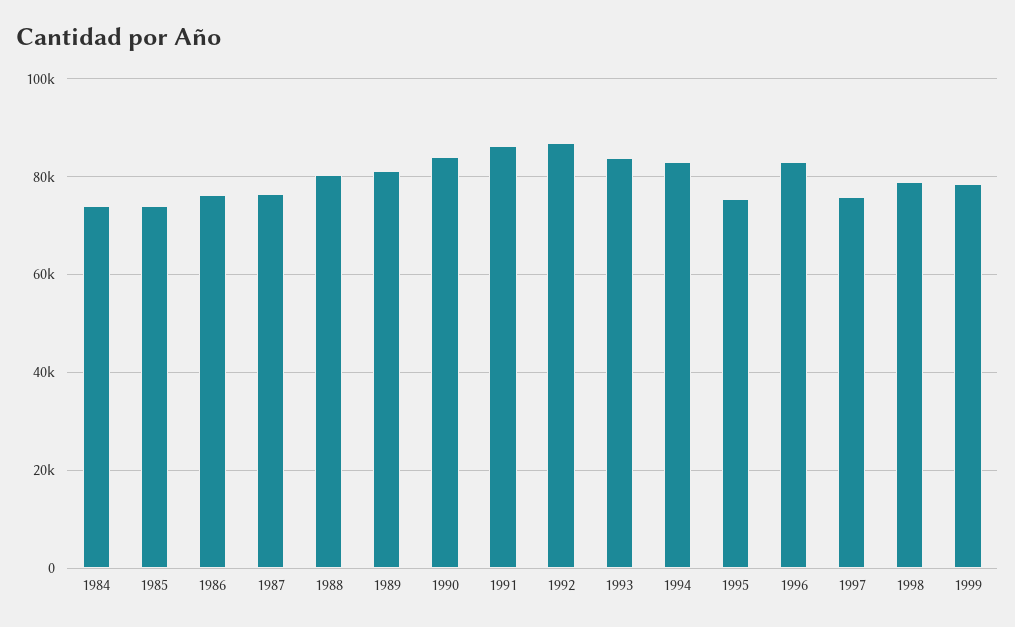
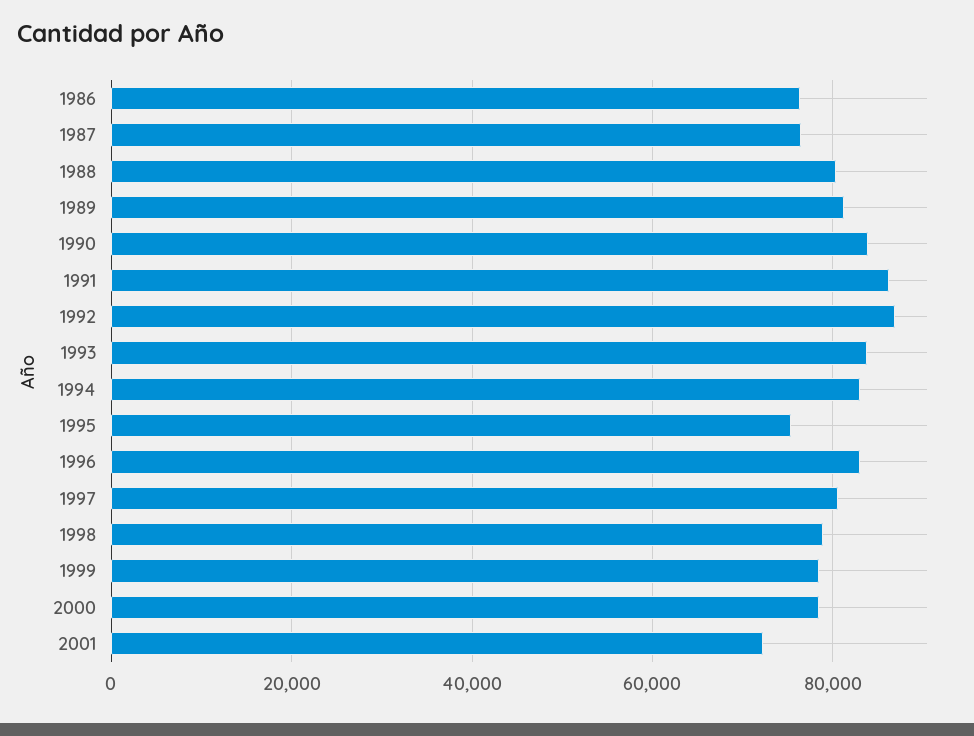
1984: 74000 -> none
1985: 74000 -> none
1997: 76000 -> 80000
2000: none -> 78000
2001: none -> 72000

